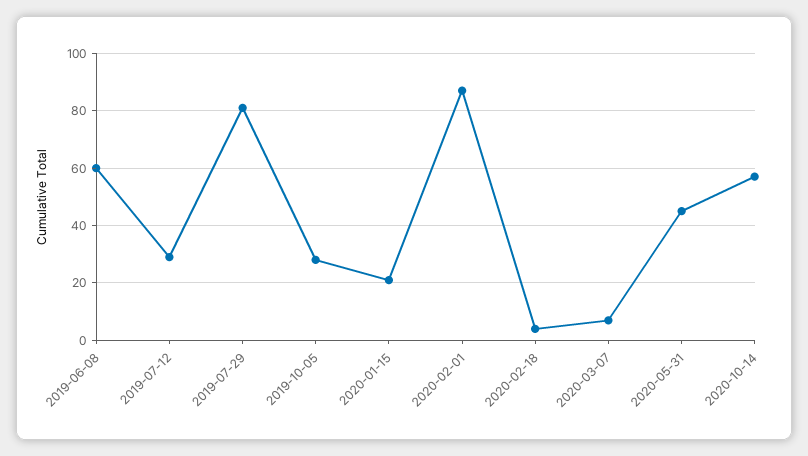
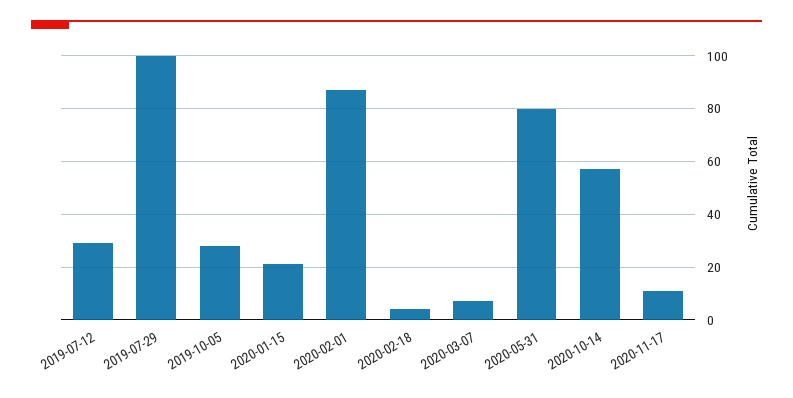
2019-06-08: 60 -> none
2019-07-29: 80 -> 100
2020-05-31: 45 -> 80
2020-11-17: none -> 10

